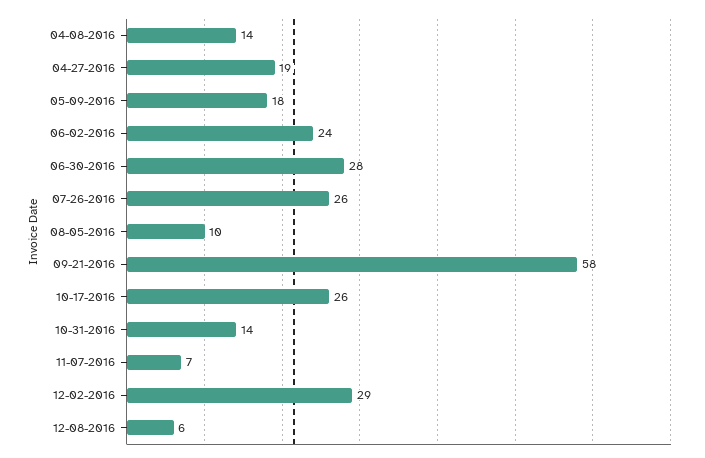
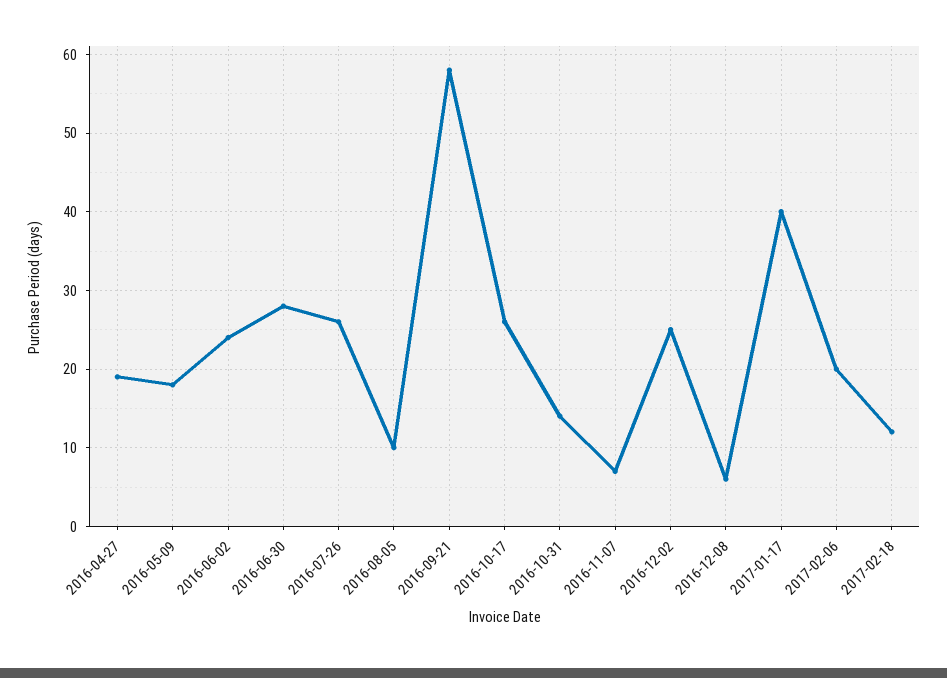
04-08-2016: 14 -> none
12-02-2016: 29 -> 25
2017-01-17: none -> 40
2017-02-06: none -> 20
2017-02-18: none -> 12

